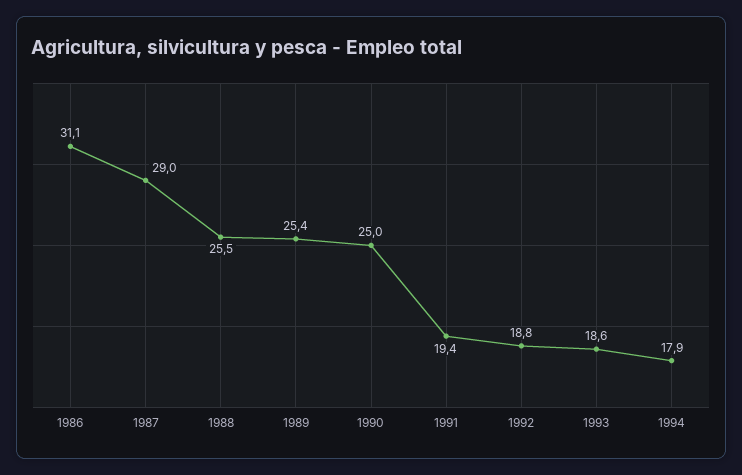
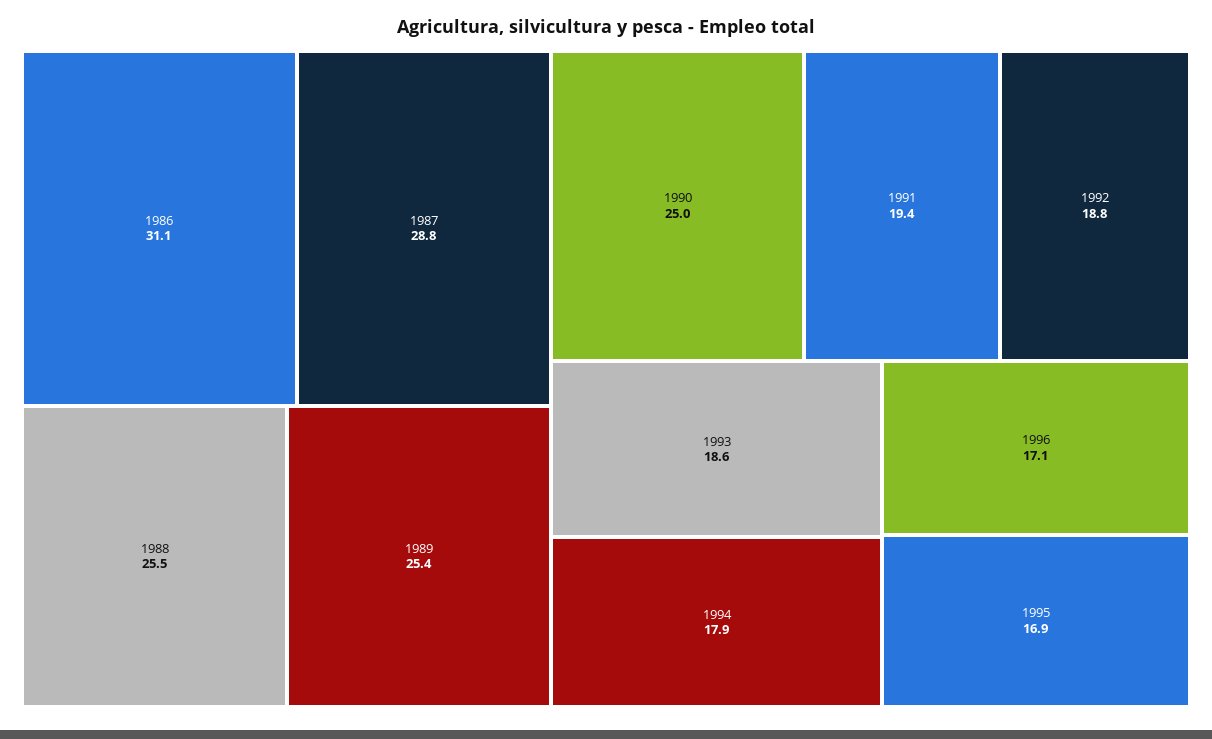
1987: 29 -> 28.8
1996: none -> 17.1
1995: none -> 16.9

